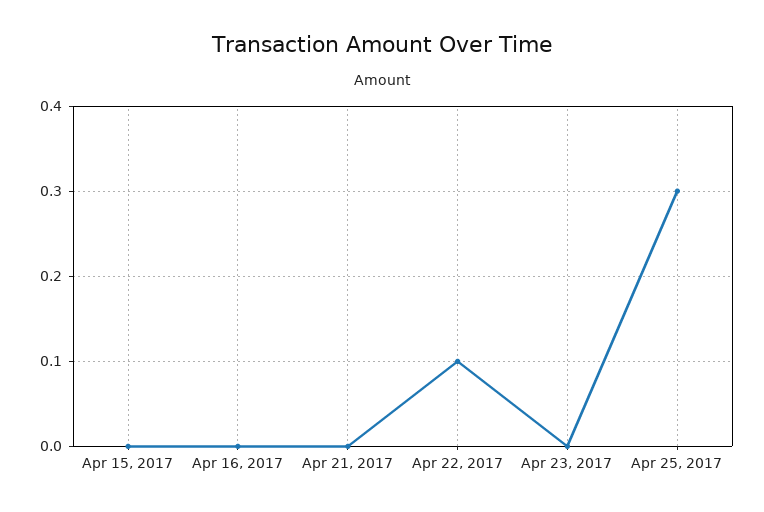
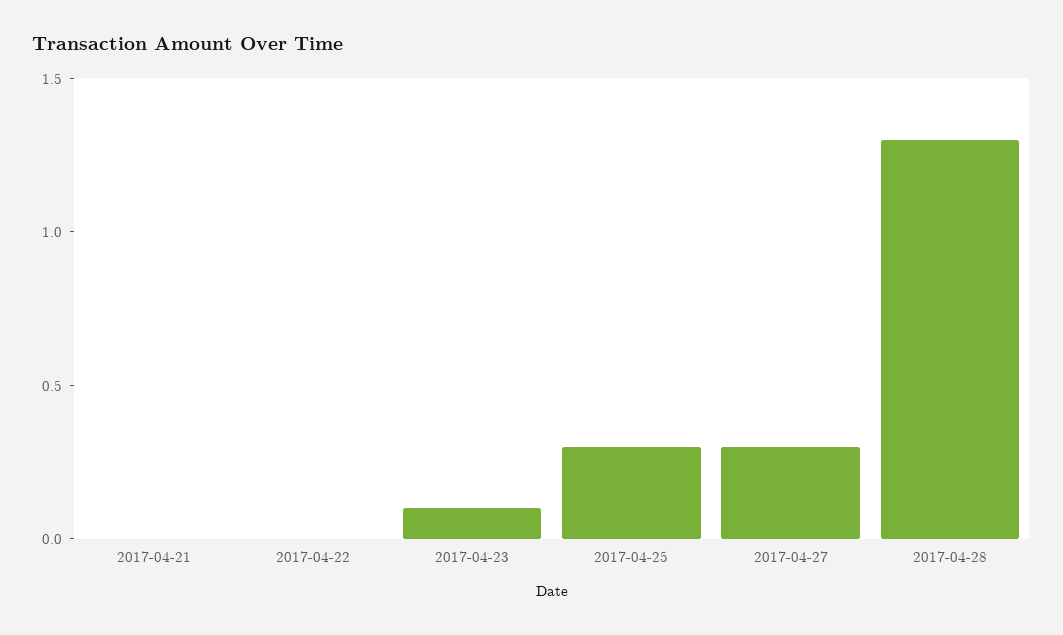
Apr 15, 2017: 0 -> none
Apr 16, 2017: 0 -> none
Apr 22, 2017: 0.1 -> 0
Apr 23, 2017: 0 -> 0.1
2017-04-27: none -> 0.3
2017-04-28: none -> 1.3

